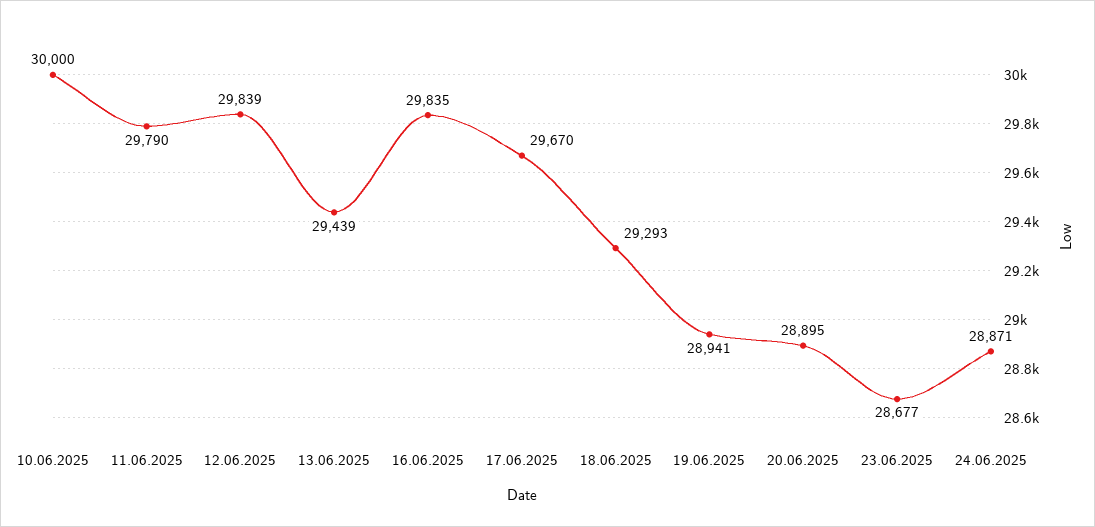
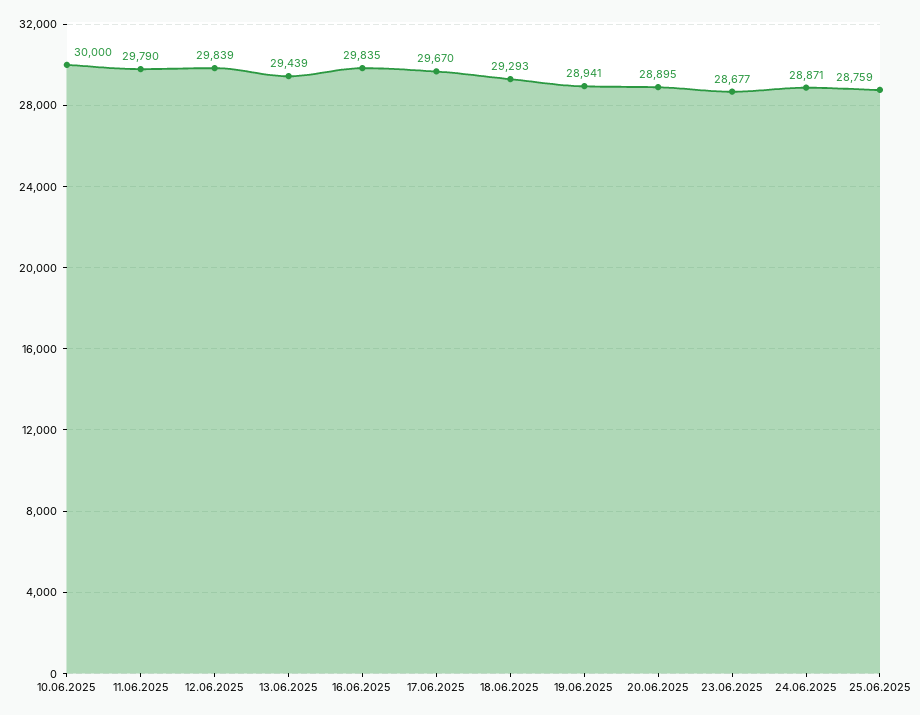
25.06.2025: none -> 28759

